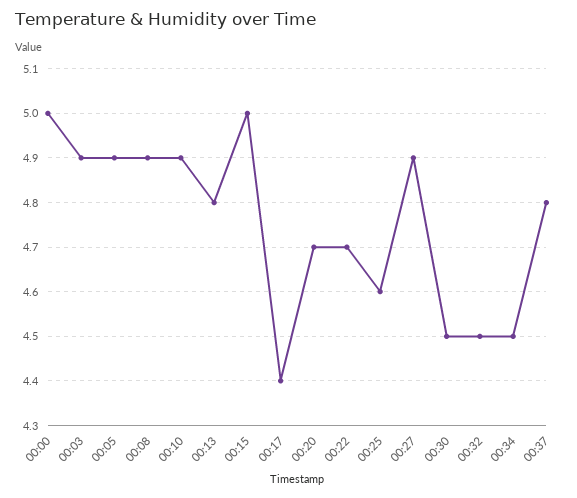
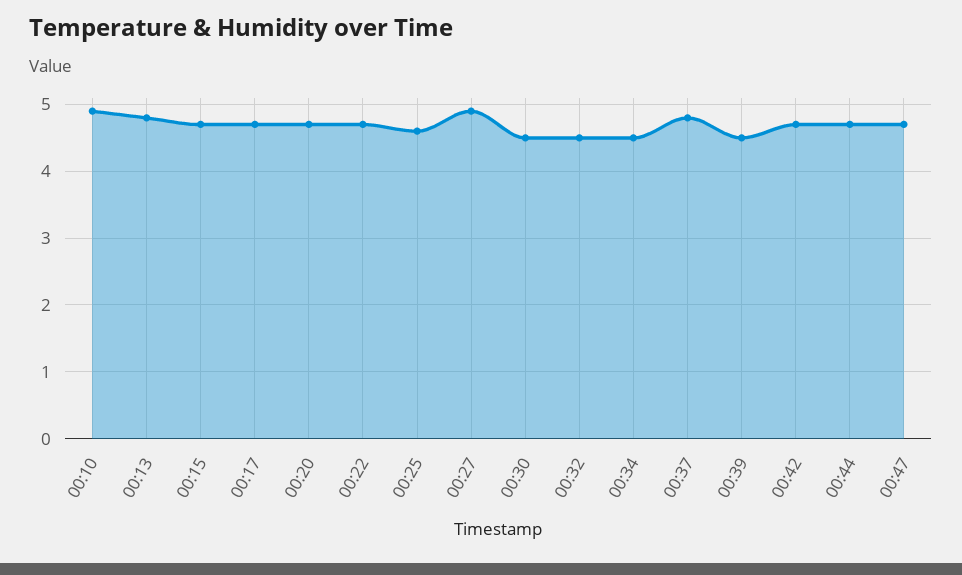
00:00: 5 -> none
00:03: 4.9 -> none
00:05: 4.9 -> none
00:08: 4.9 -> none
00:15: 5 -> 4.7
00:17: 4.4 -> 4.7
00:39: none -> 4.5
00:42: none -> 4.7
00:44: none -> 4.7
00:47: none -> 4.7

